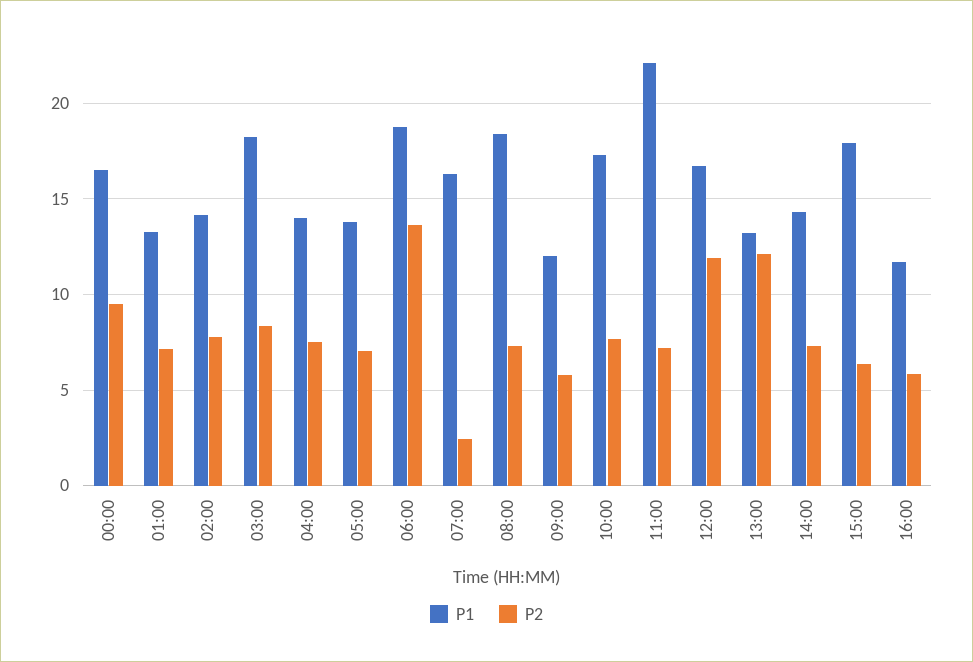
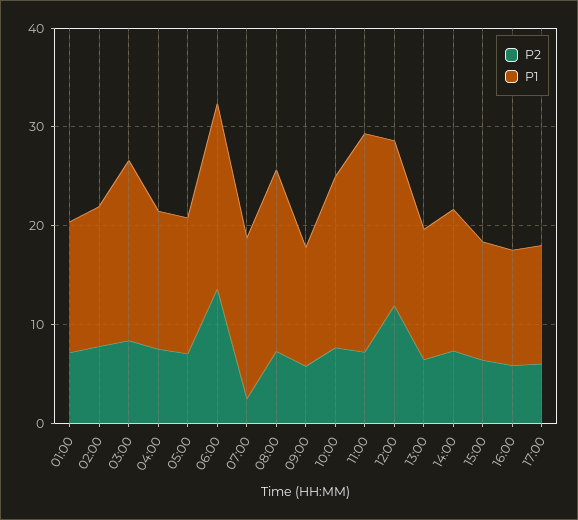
P1, 00:00: 16.5 -> none
P2, 00:00: 9.5 -> none
P2, 13:00: 12 -> 6
P1, 15:00: 18 -> 12
P2, 17:00: none -> 6
P1, 17:00: none -> 12

